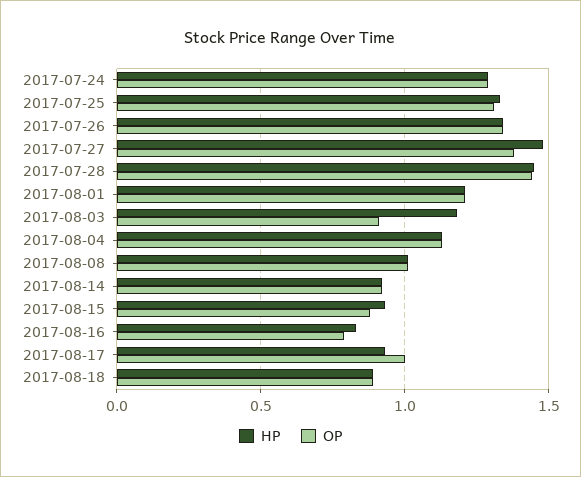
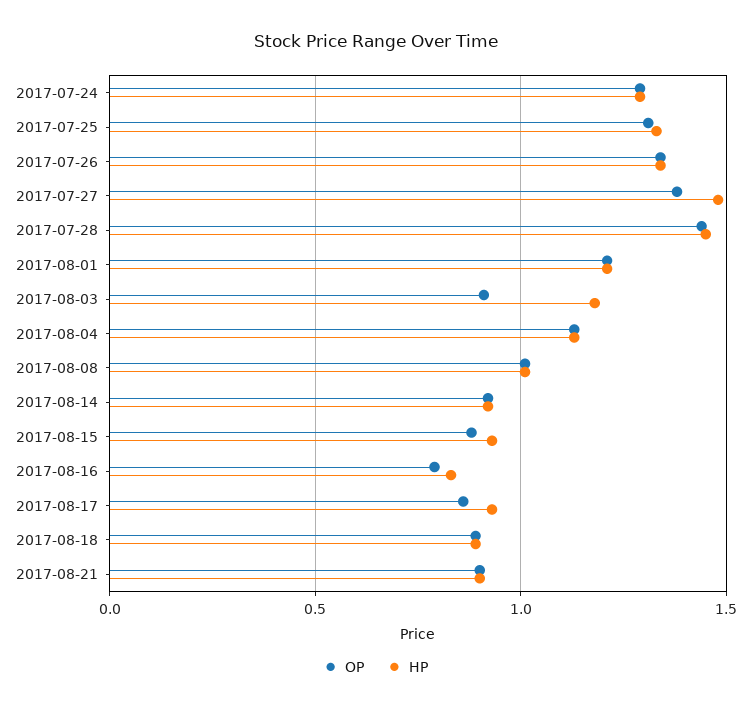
OP, 2017-08-17: 1 -> 0.85
OP, 2017-08-21: none -> 0.9
HP, 2017-08-21: none -> 0.9

